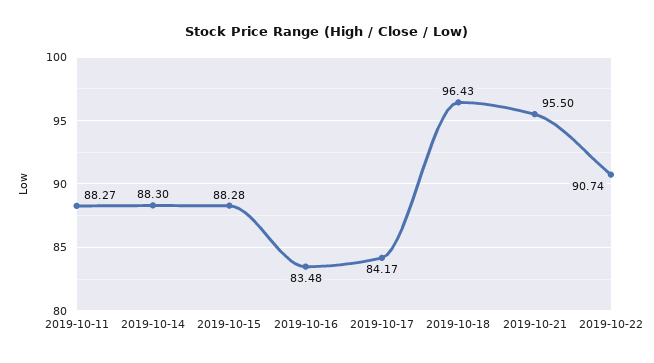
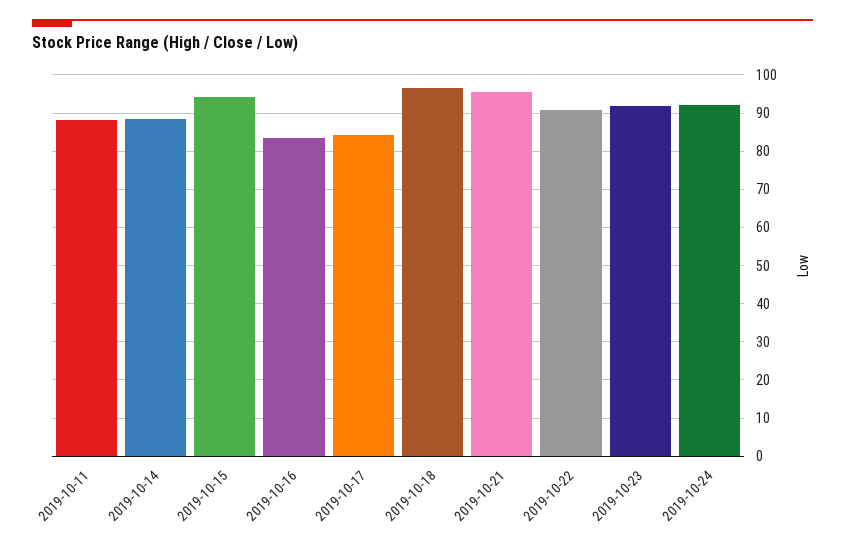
2019-10-15: 88.28 -> 94
2019-10-23: none -> 92
2019-10-24: none -> 92

